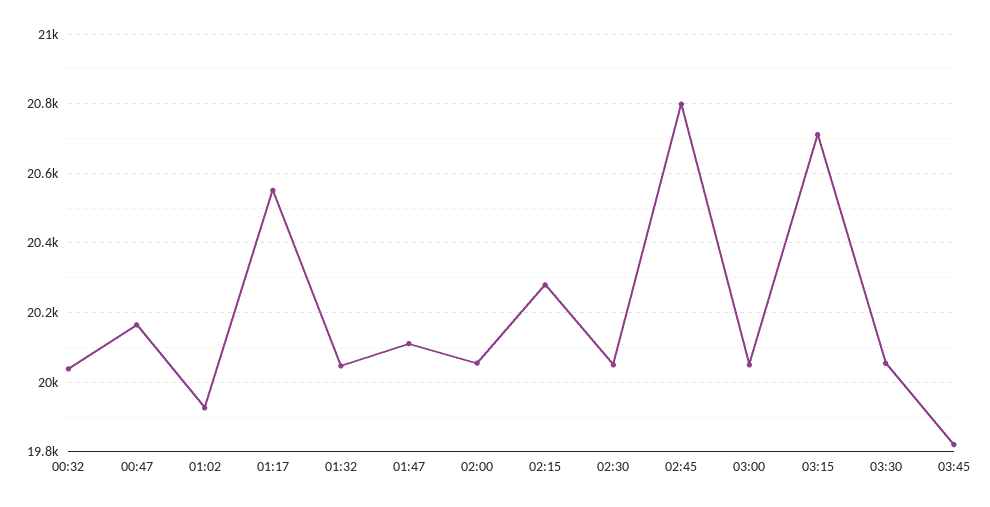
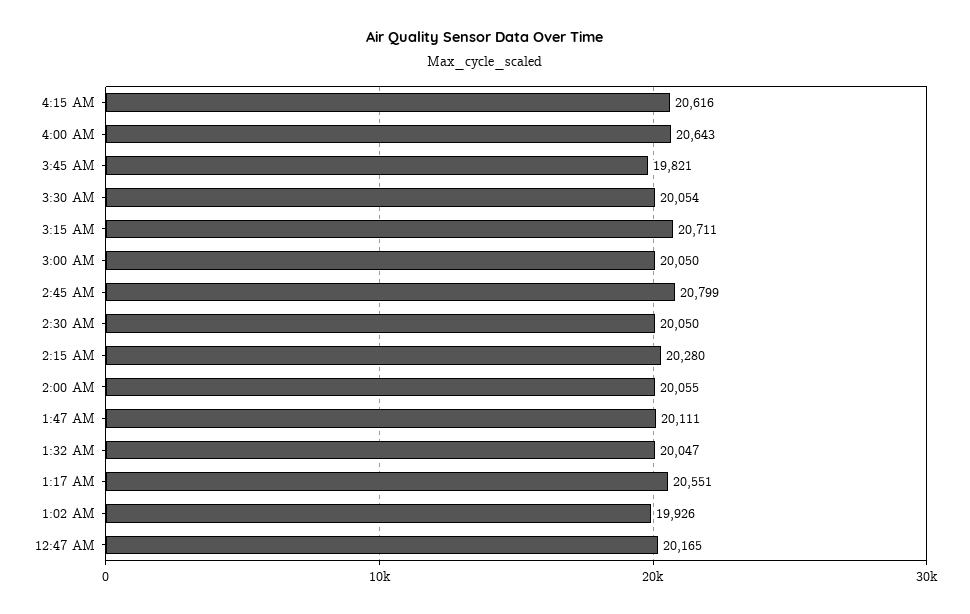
00:32: 20040 -> none
4:15 AM: none -> 20616
4:00 AM: none -> 20643

